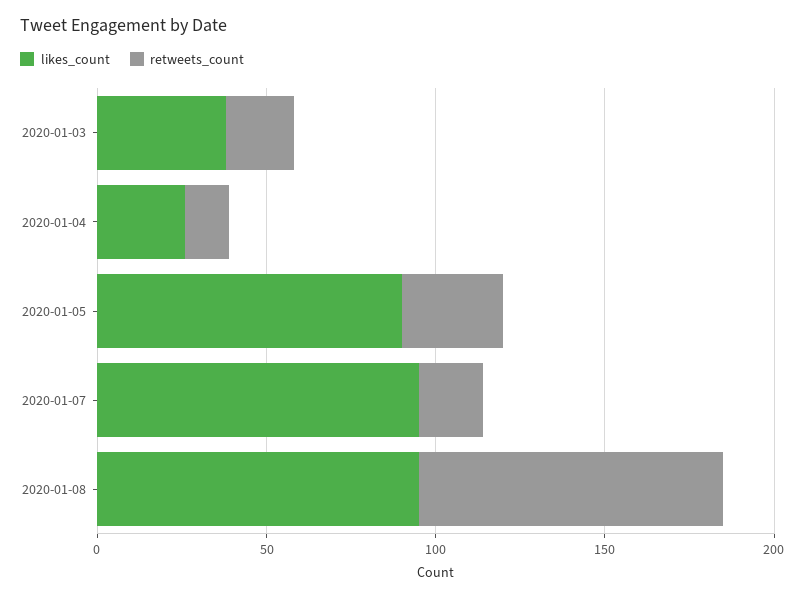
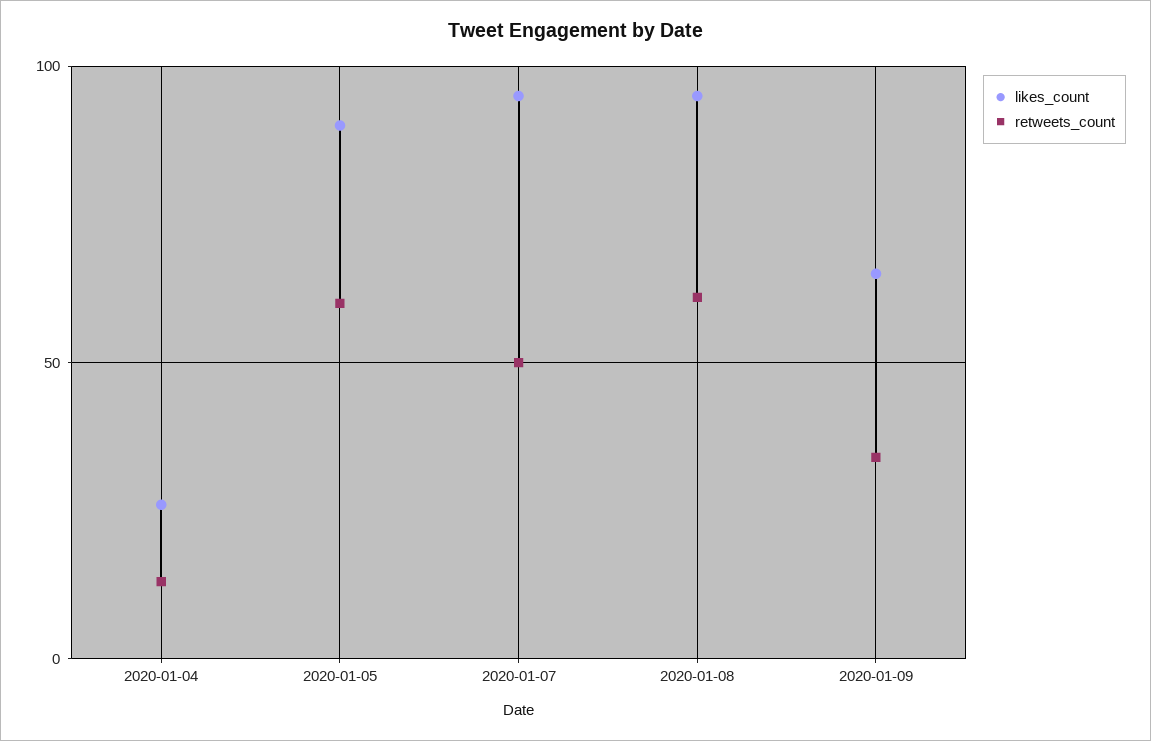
likes_count, 2020-01-03: 40 -> none
retweets_count, 2020-01-03: 20 -> none
retweets_count, 2020-01-05: 30 -> 60
retweets_count, 2020-01-07: 20 -> 50
retweets_count, 2020-01-08: 90 -> 60
likes_count, 2020-01-09: none -> 65
retweets_count, 2020-01-09: none -> 35

